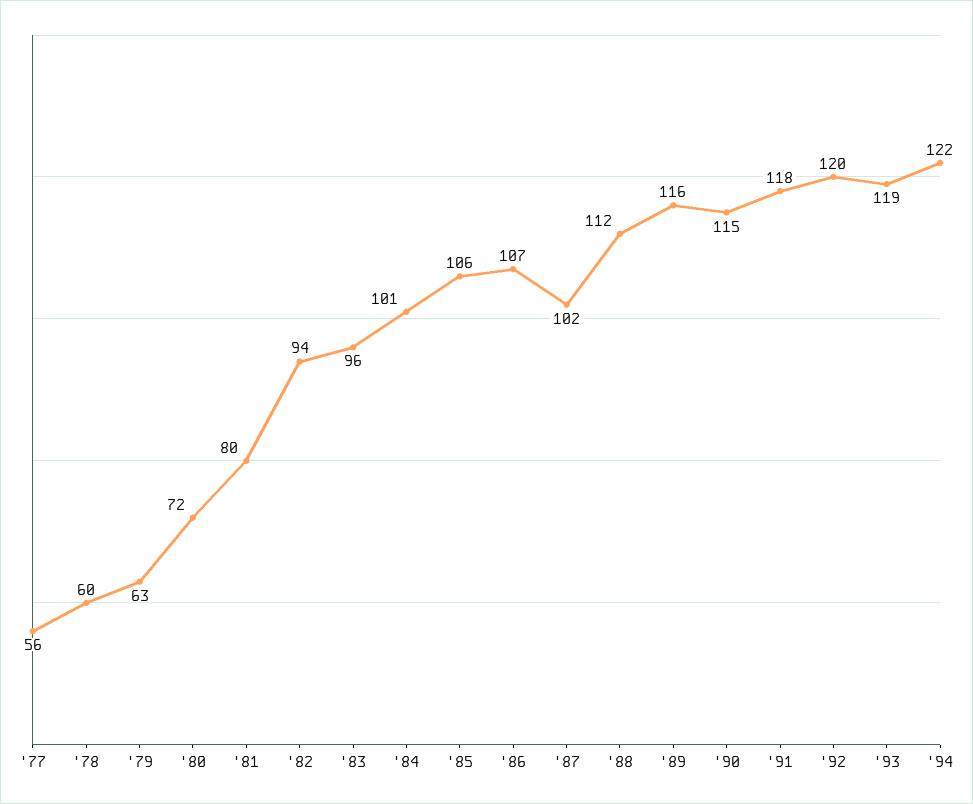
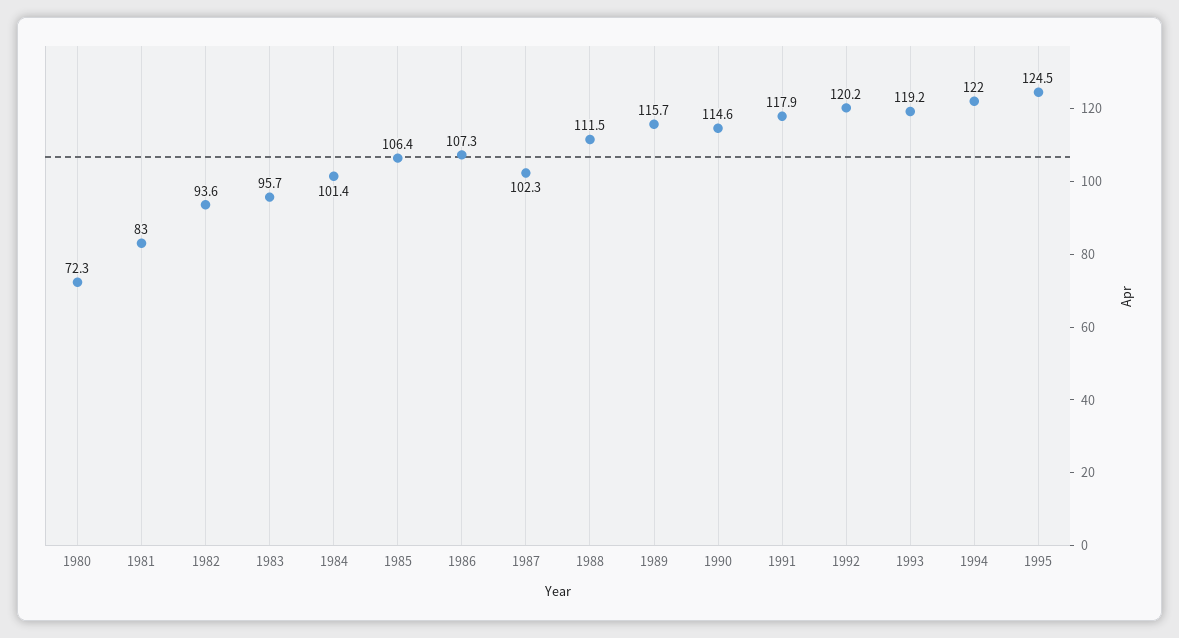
'77: 56 -> none
'78: 60 -> none
'79: 63 -> none
'81: 80 -> 83
1995: none -> 124.5

